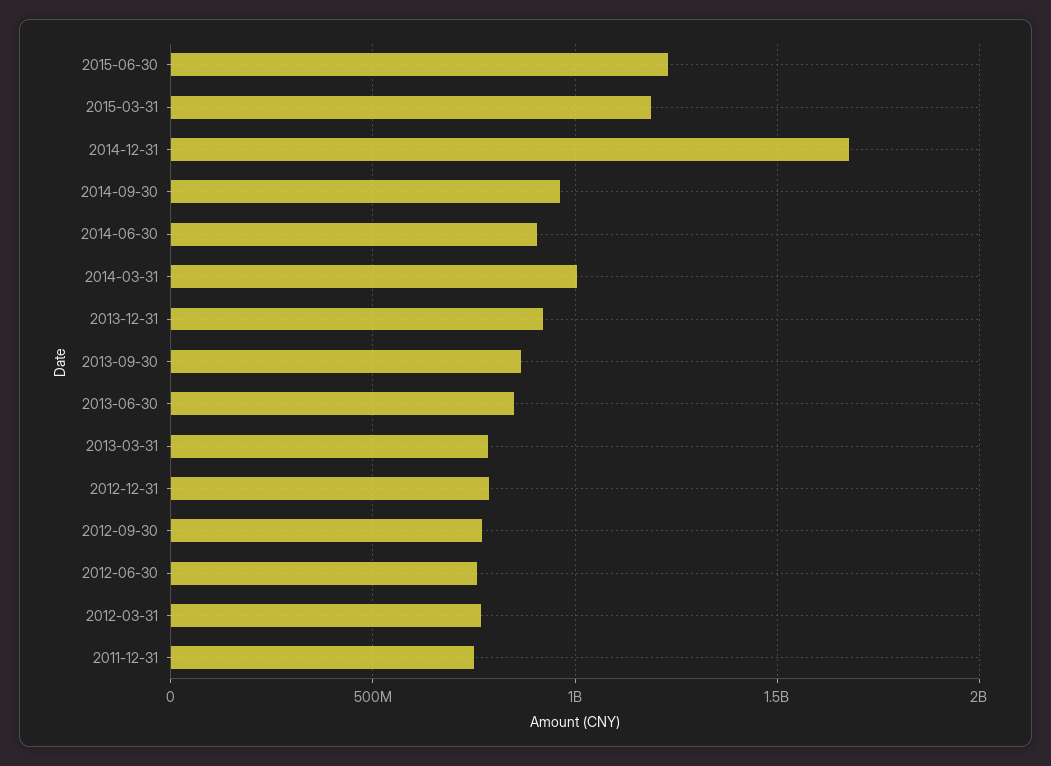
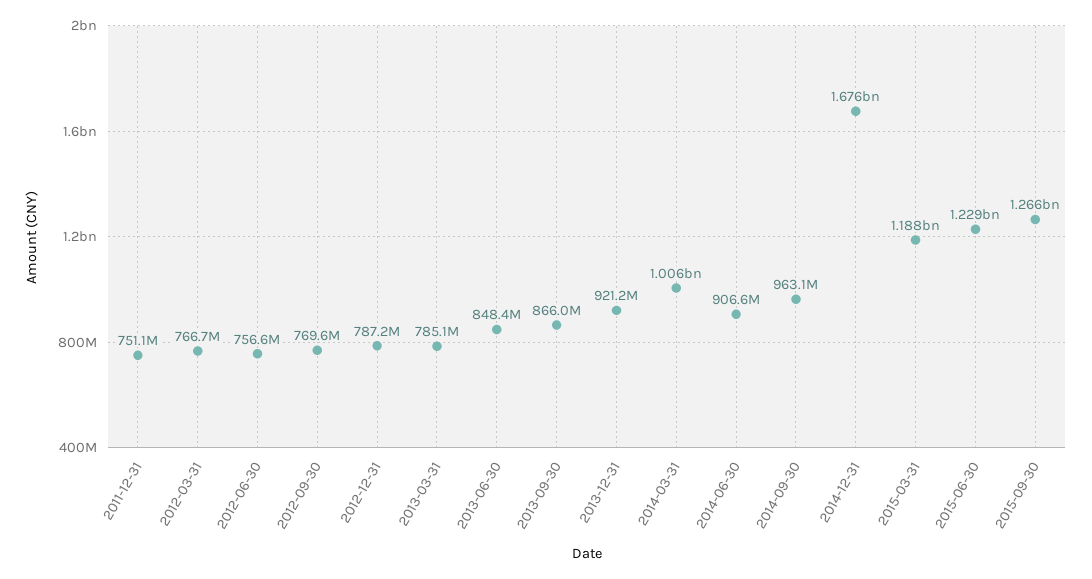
2015-09-30: none -> 1266000000

